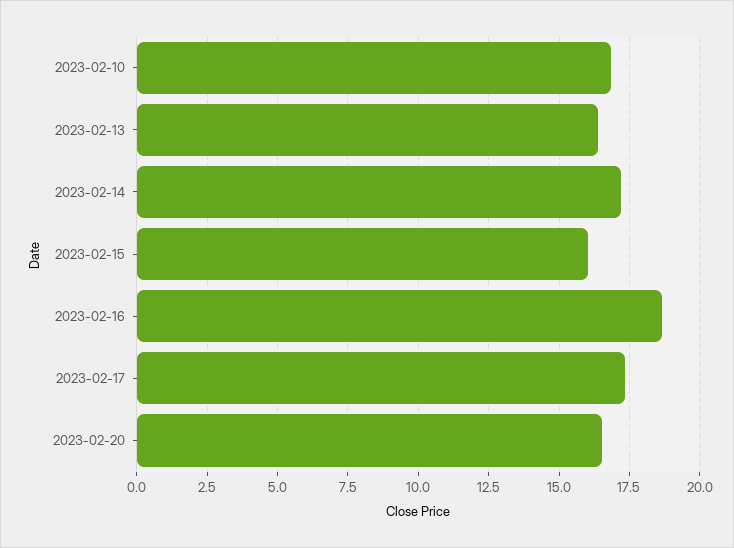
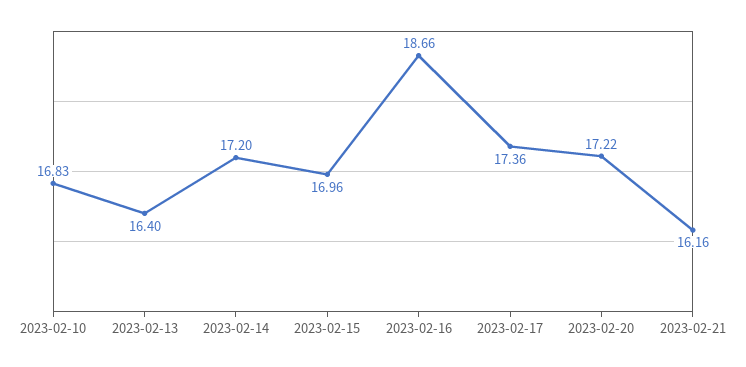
2023-02-15: 16 -> 16.96
2023-02-20: 16.5 -> 17.22
2023-02-21: none -> 16.16

